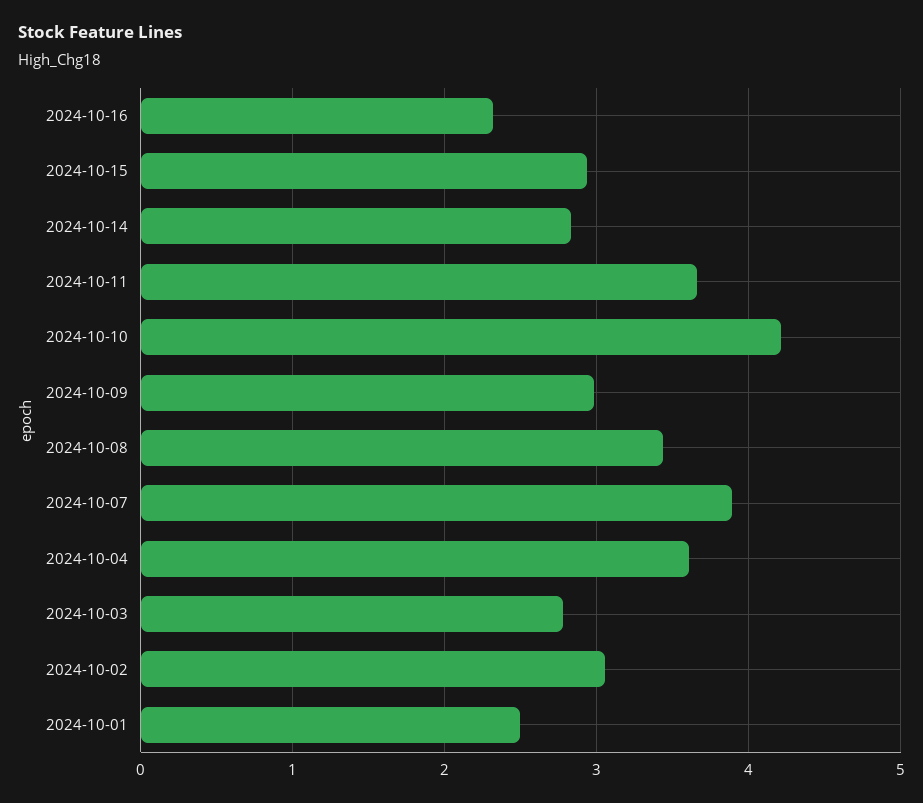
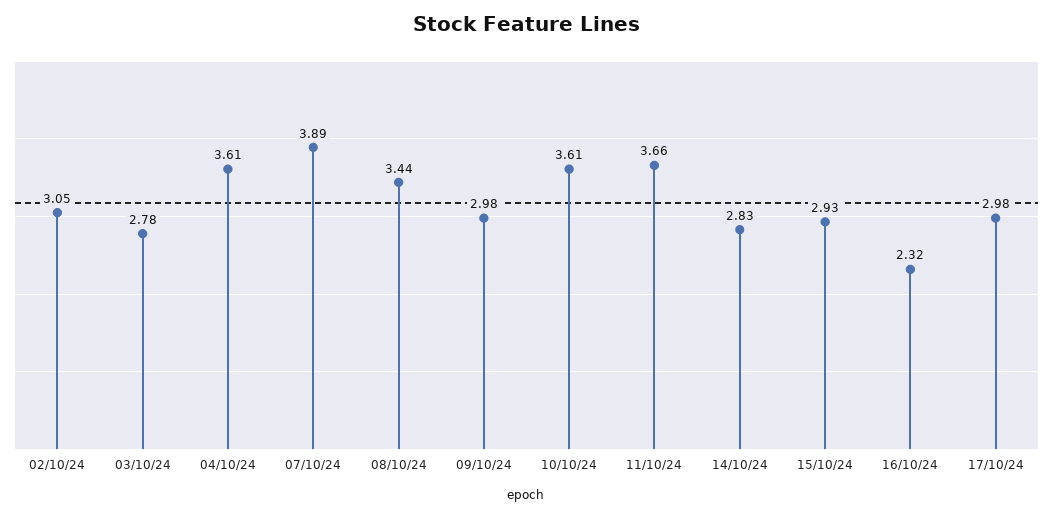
2024-10-10: 4.2 -> 3.61
2024-10-01: 2.5 -> none
17/10/24: none -> 2.98

